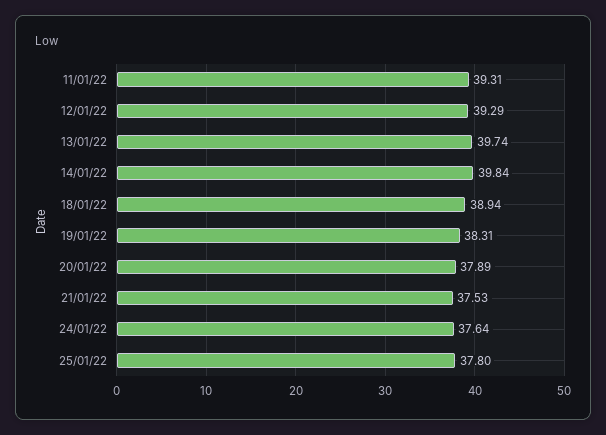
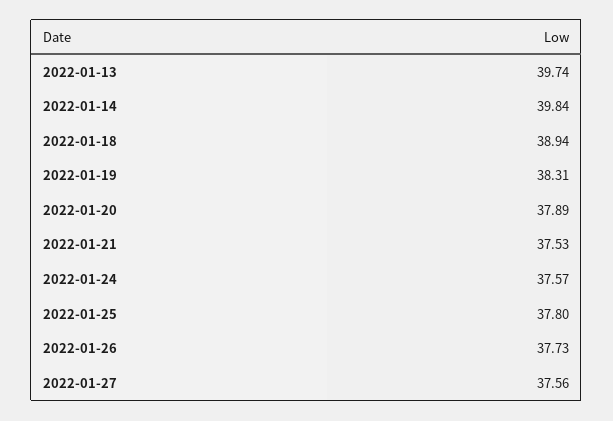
11/01/22: 39.31 -> none
12/01/22: 39.29 -> none
24/01/22: 37.64 -> 37.57
2022-01-26: none -> 37.73
2022-01-27: none -> 37.56

